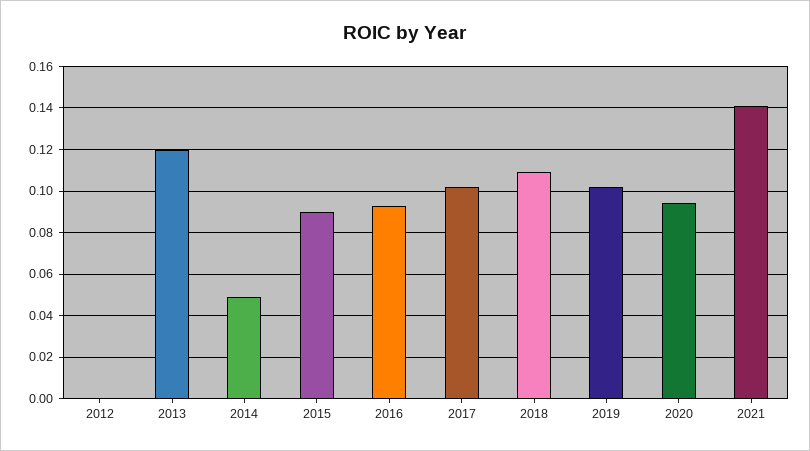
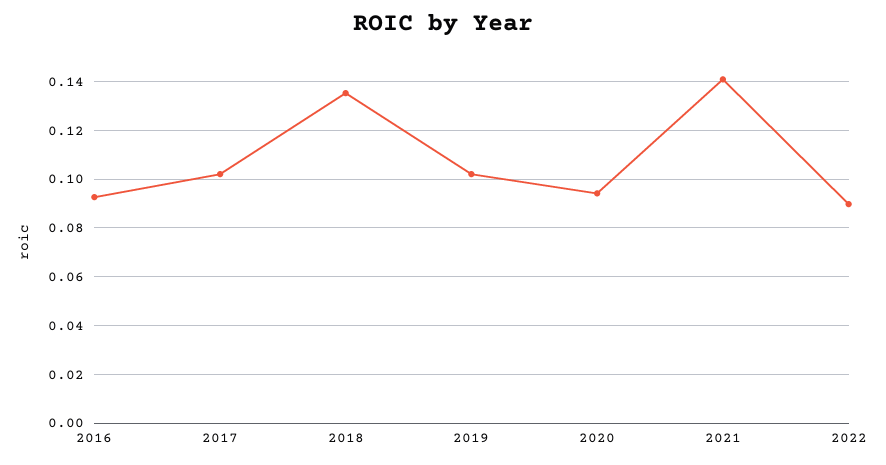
2012: 0 -> none
2013: 0.12 -> none
2014: 0.05 -> none
2015: 0.09 -> none
2018: 0.11 -> 0.135
2022: none -> 0.09

